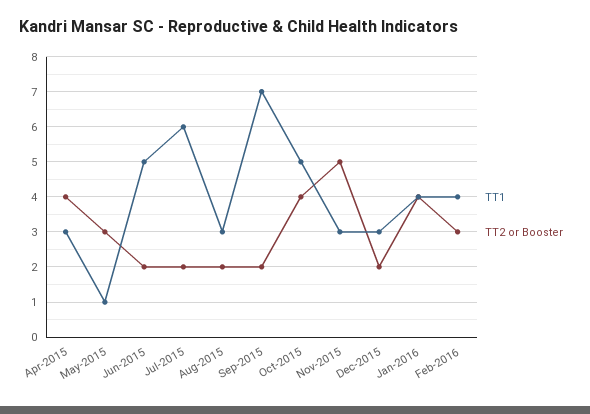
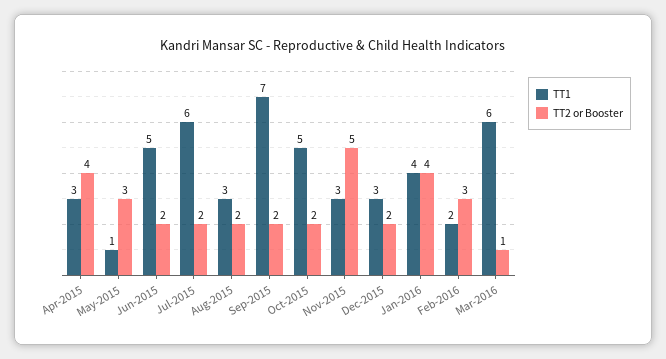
TT2 or Booster, Oct-2015: 4 -> 2
TT1, Feb-2016: 4 -> 2
TT1, Mar-2016: none -> 6
TT2 or Booster, Mar-2016: none -> 1

